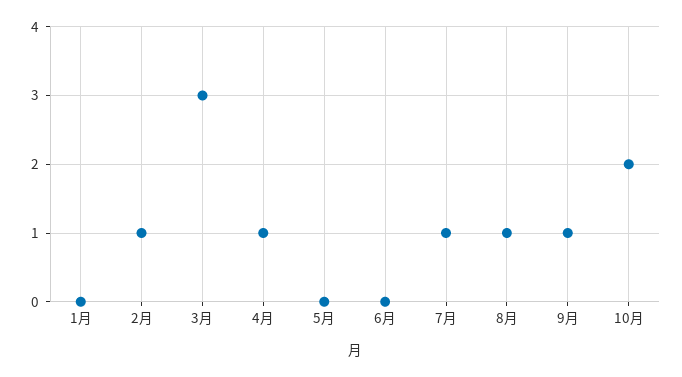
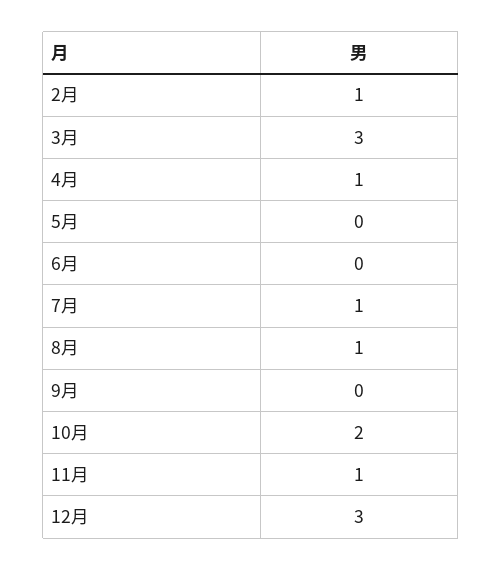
1月: 0 -> none
9月: 1 -> 0
11月: none -> 1
12月: none -> 3

